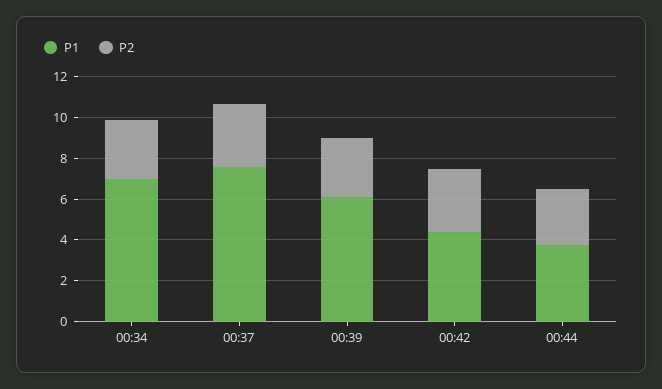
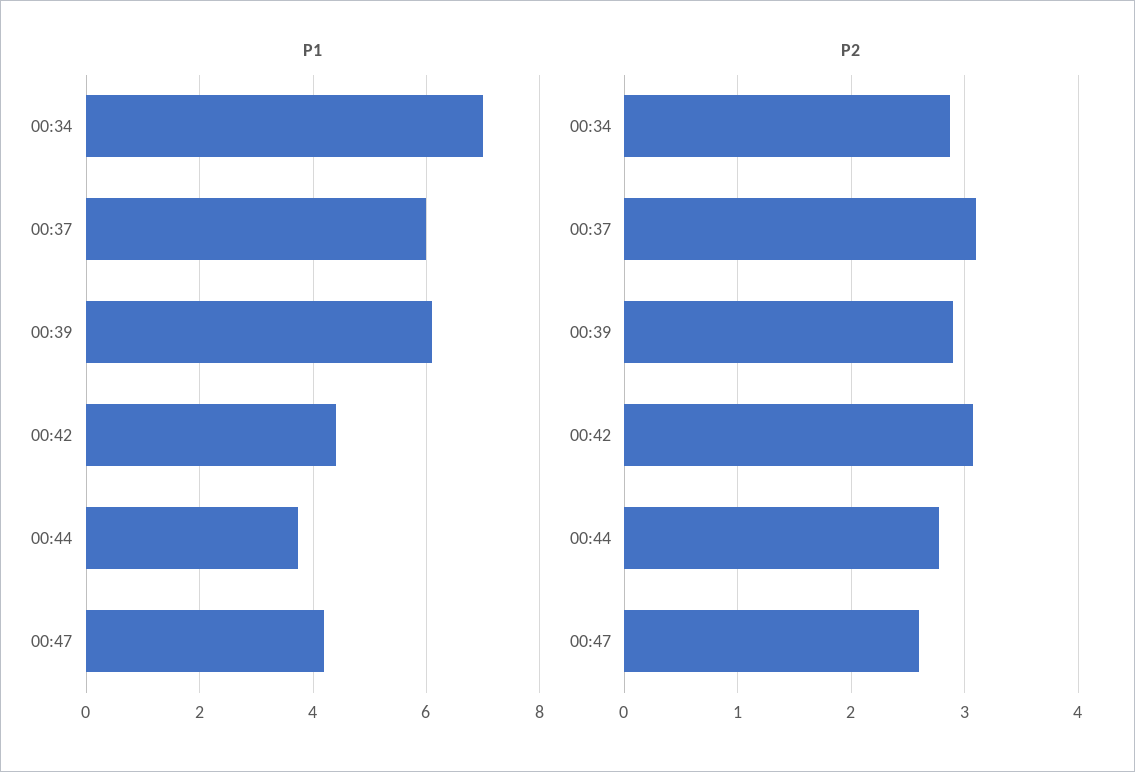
P1, 00:37: 7.5 -> 6
P1, 00:47: none -> 4.2
P2, 00:47: none -> 2.6

